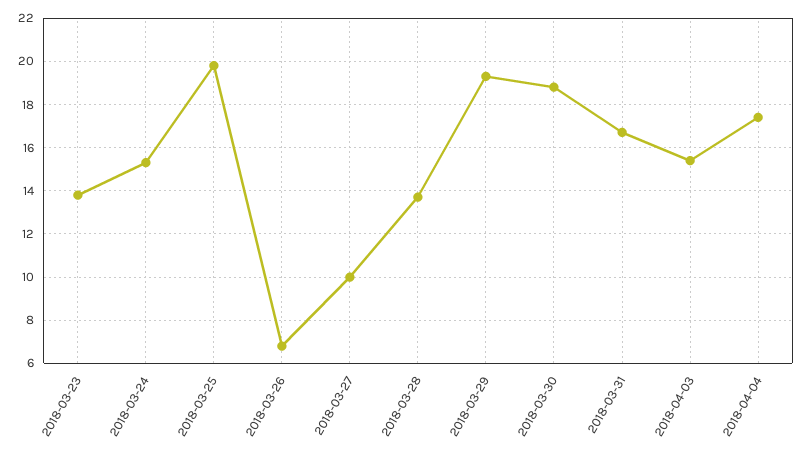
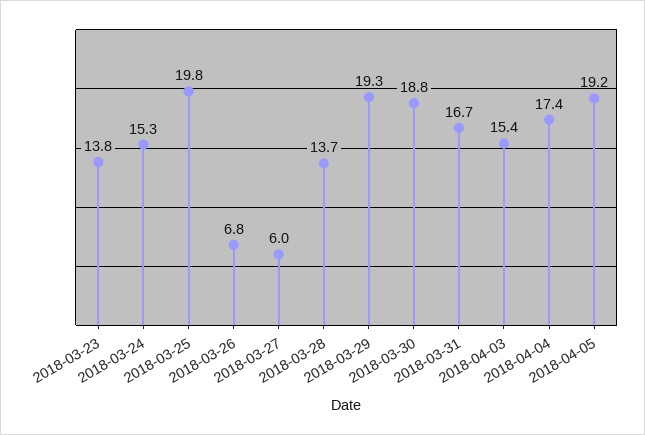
2018-03-27: 10 -> 6
2018-04-05: none -> 19.2

